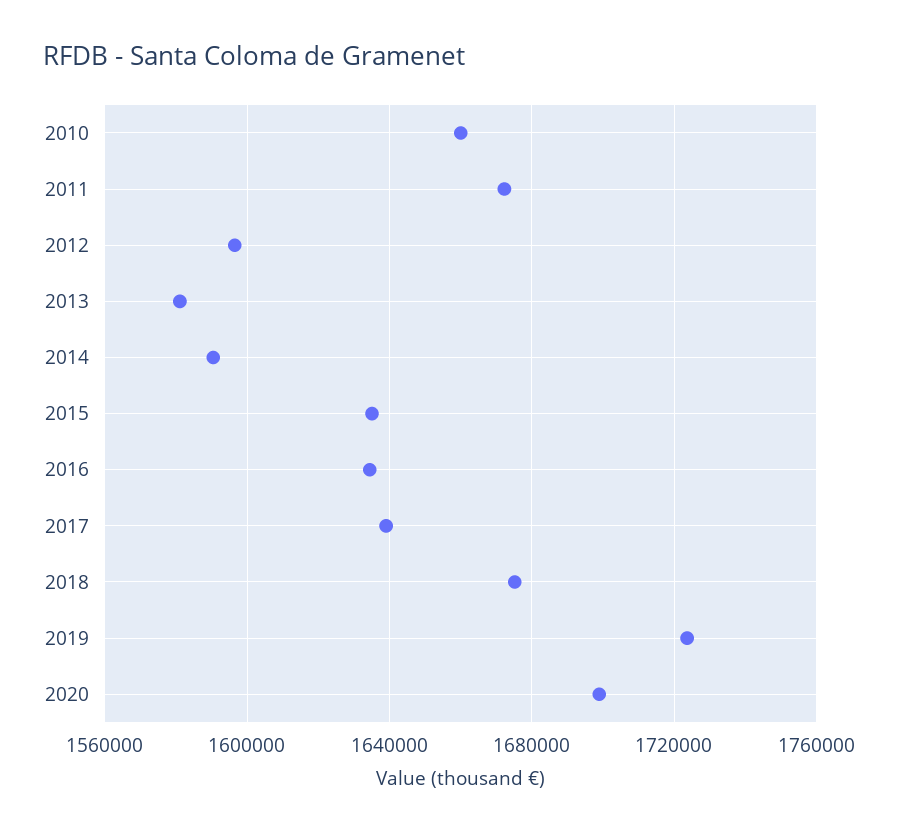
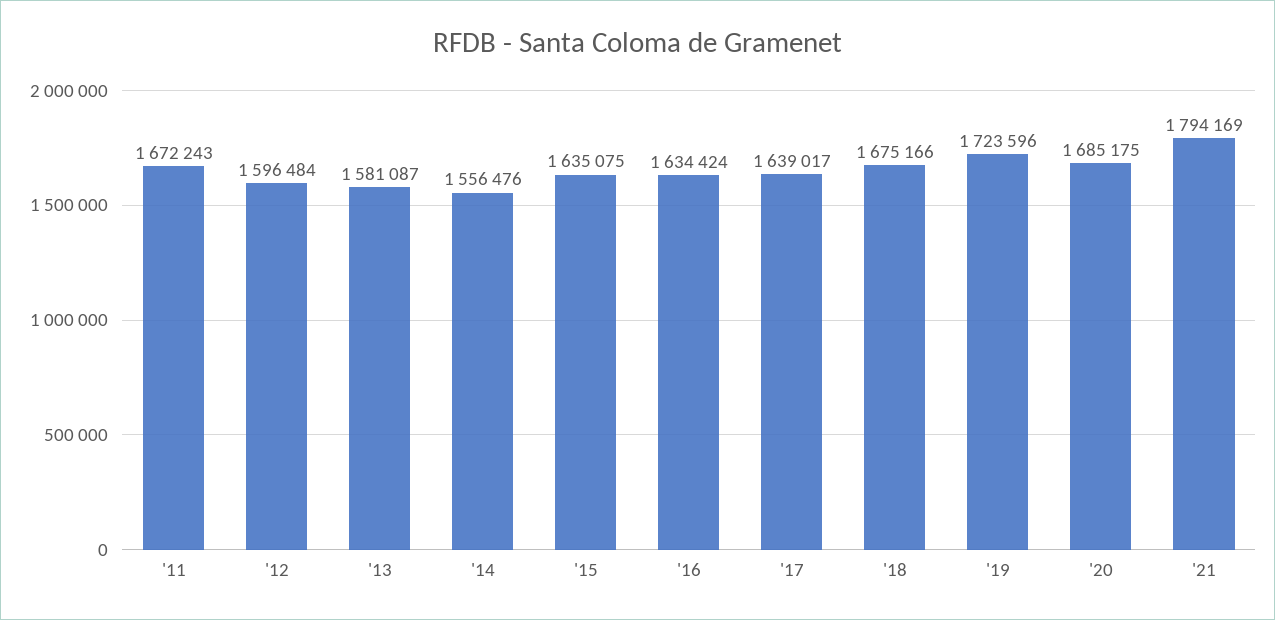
2010: 1660000 -> none
2014: 1590000 -> 1556476
2020: 1700000 -> 1685175
'21: none -> 1794169

